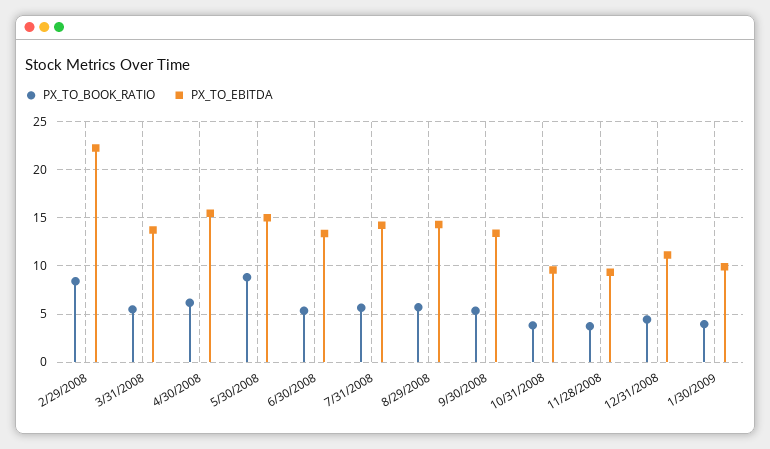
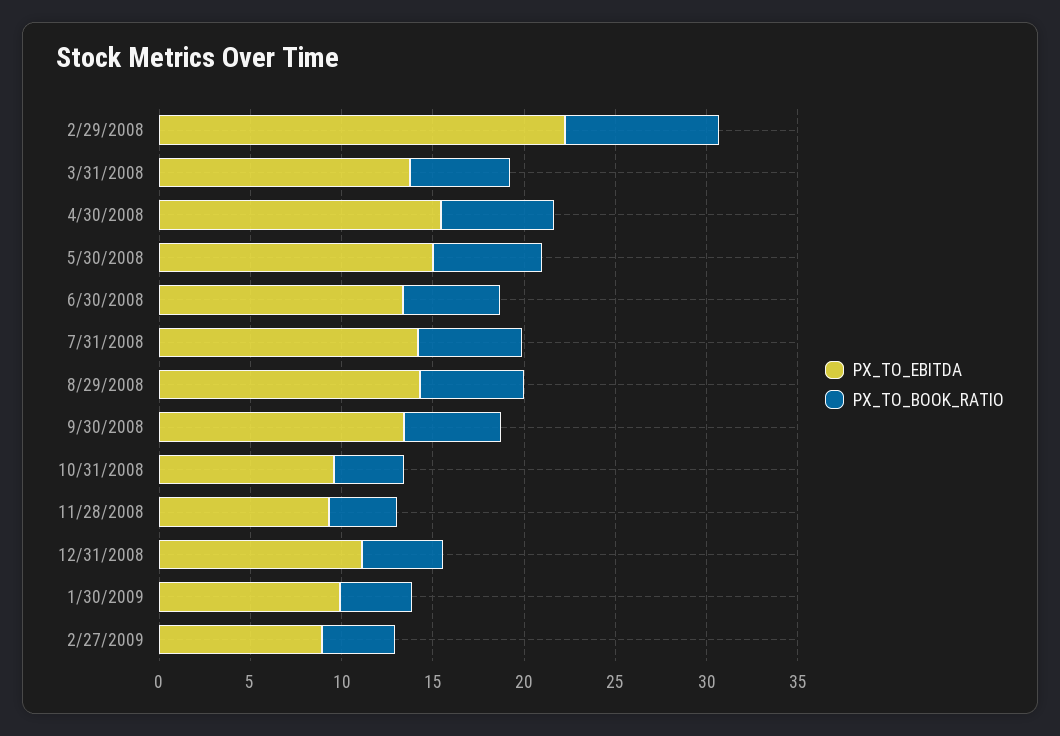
PX_TO_BOOK_RATIO, 5/30/2008: 9 -> 6
PX_TO_EBITDA, 2/27/2009: none -> 9
PX_TO_BOOK_RATIO, 2/27/2009: none -> 4

